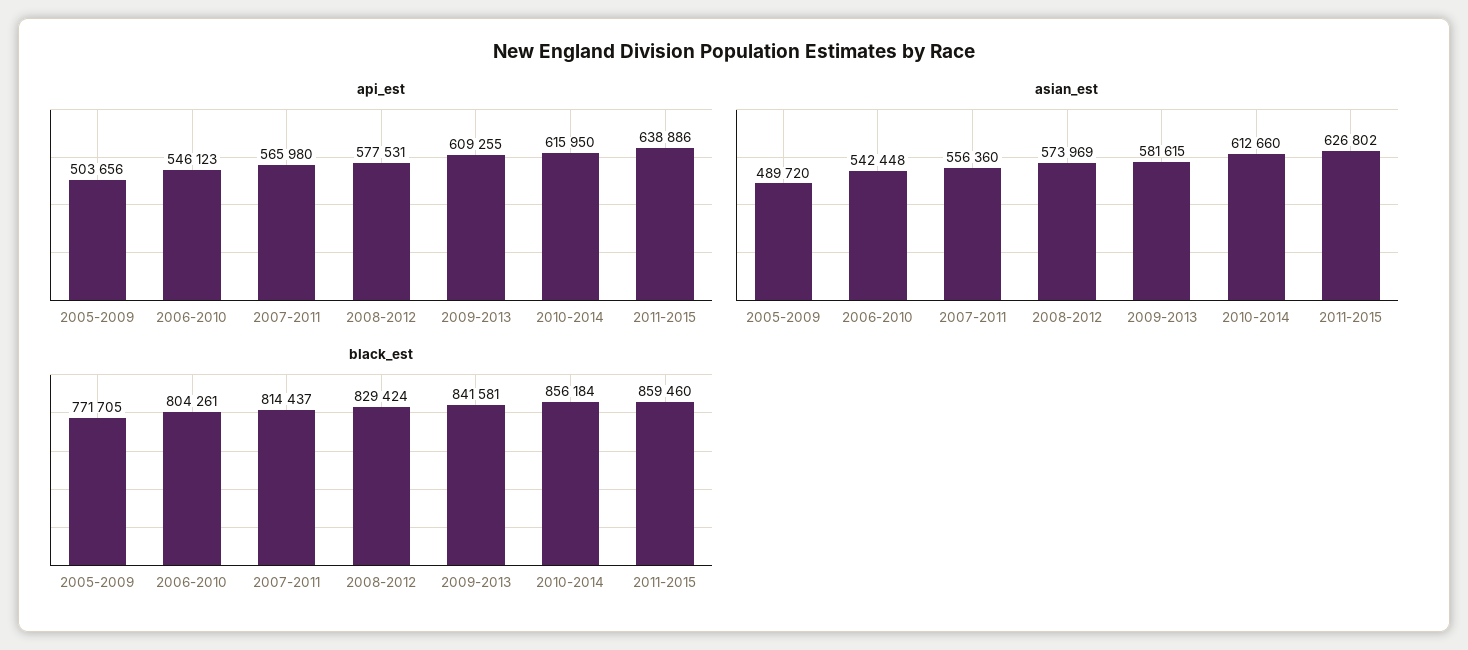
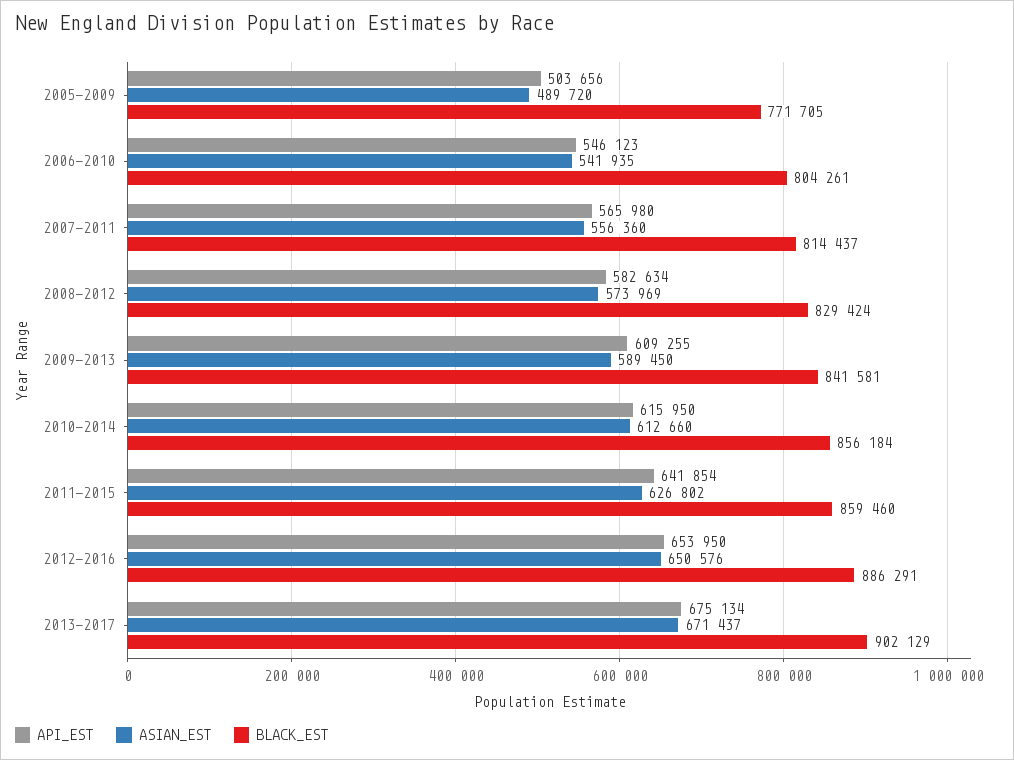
api_est, 2008-2012: 577531 -> 582634
api_est, 2011-2015: 638886 -> 641854
asian_est, 2006-2010: 542448 -> 541935
asian_est, 2009-2013: 581615 -> 589450
api_est, 2012-2016: none -> 653950
asian_est, 2012-2016: none -> 650576
black_est, 2012-2016: none -> 886291
api_est, 2013-2017: none -> 675134
asian_est, 2013-2017: none -> 671437
black_est, 2013-2017: none -> 902129

